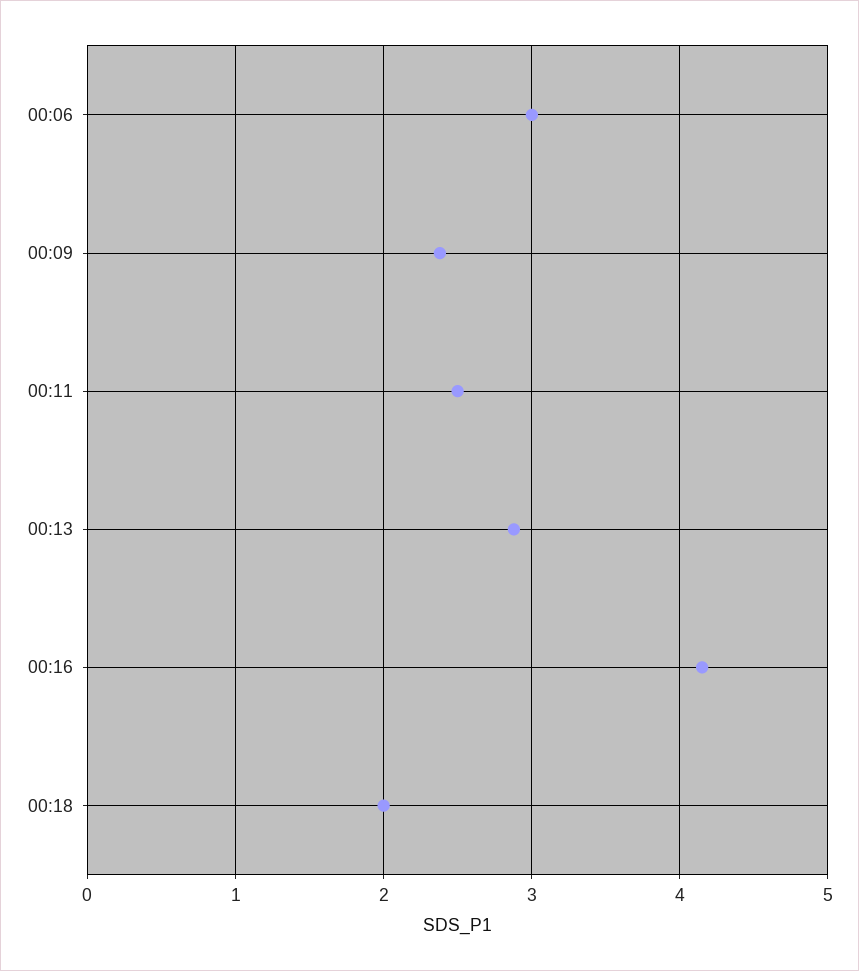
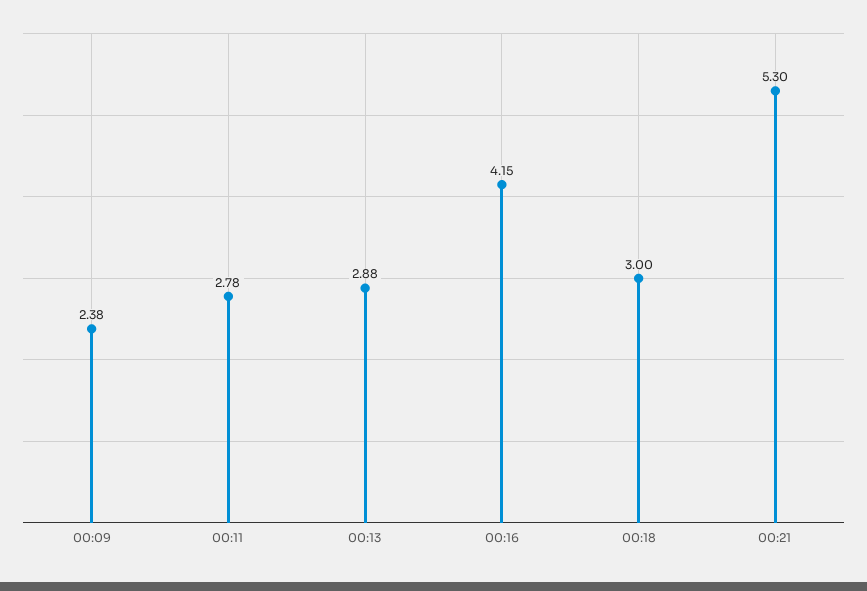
00:06: 3 -> none
00:11: 2.5 -> 2.78
00:18: 2 -> 3
00:21: none -> 5.3

